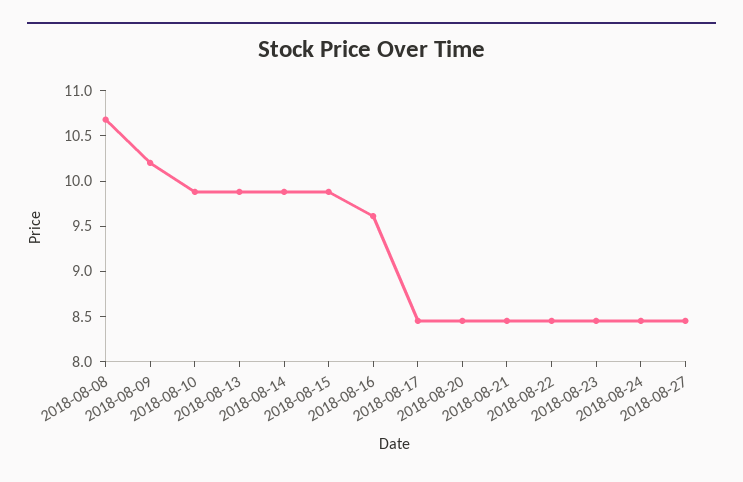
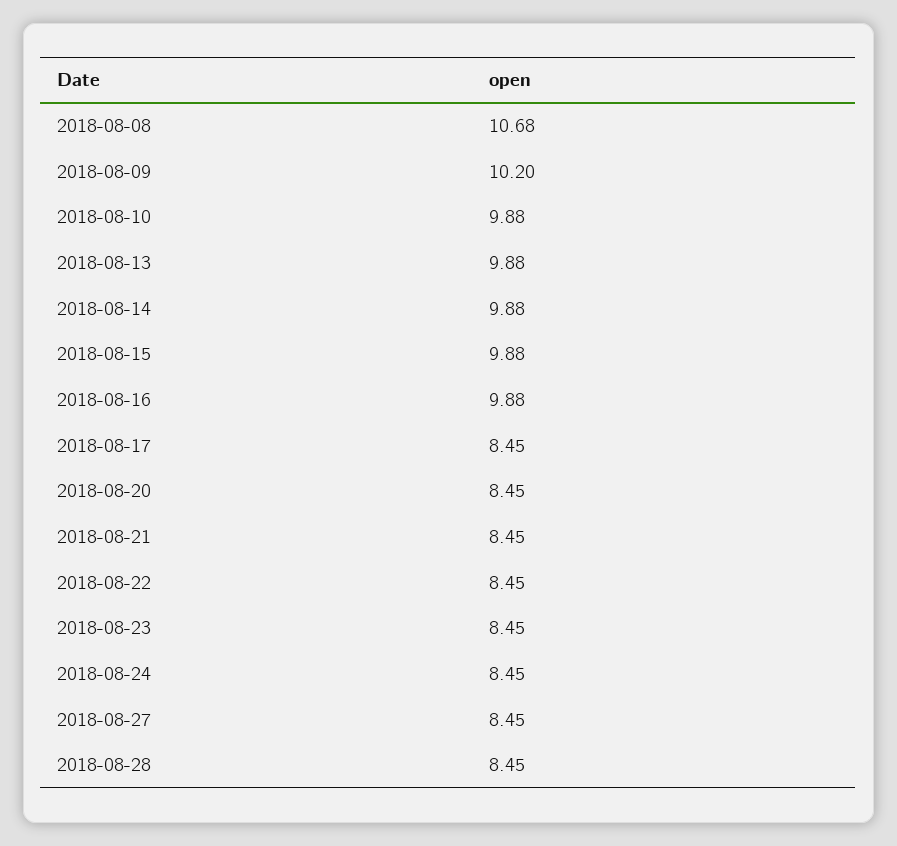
2018-08-16: 9.6 -> 9.88
2018-08-28: none -> 8.45

